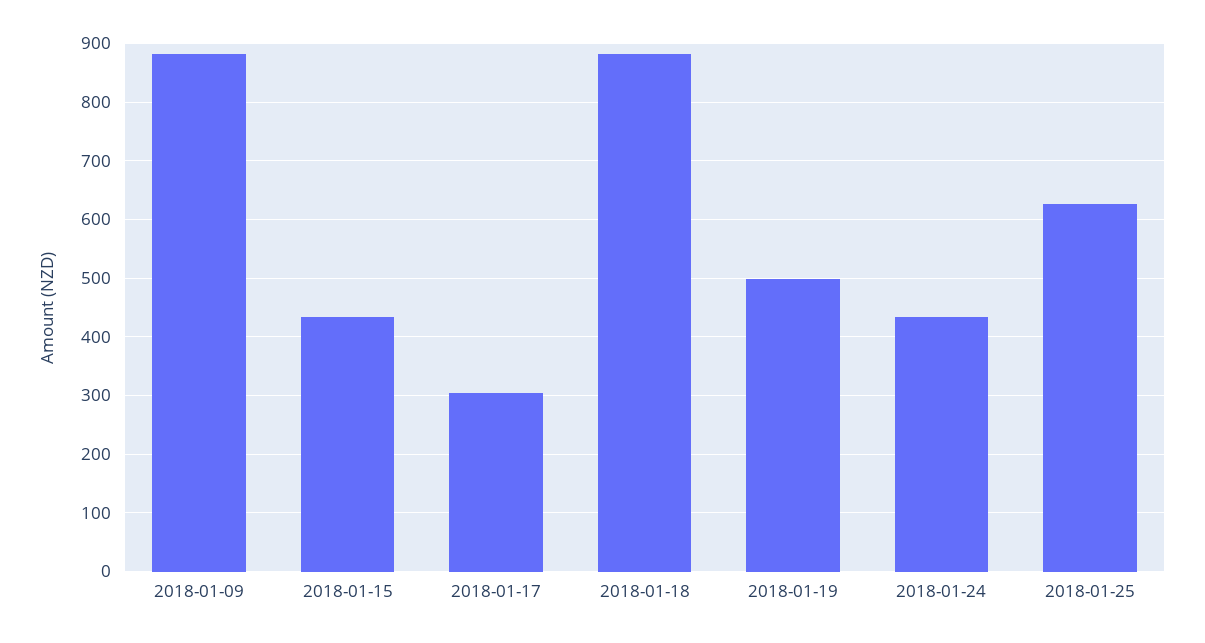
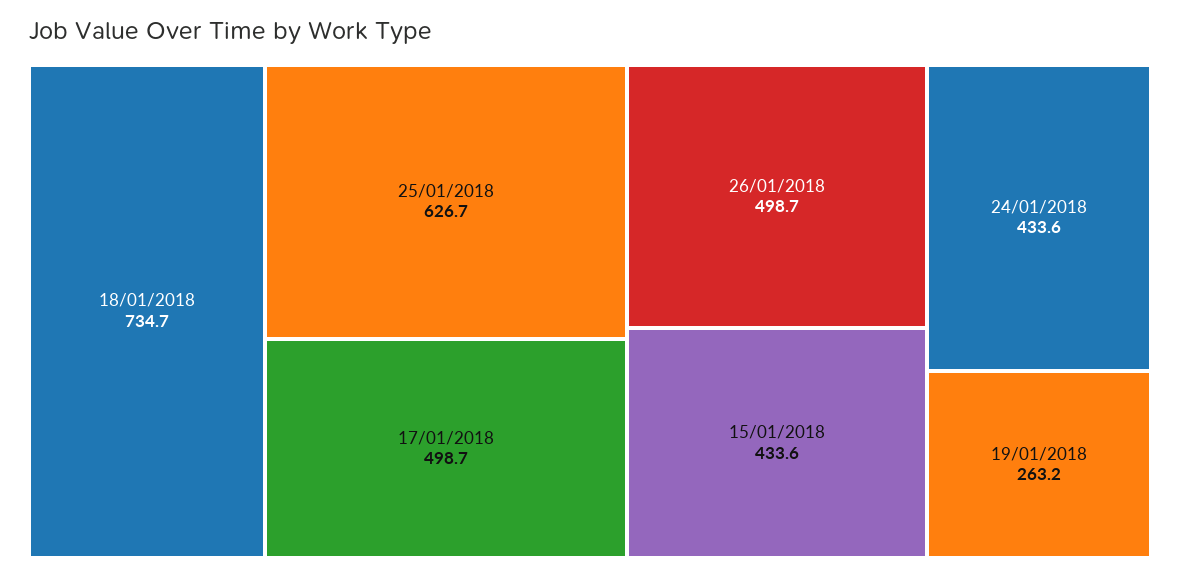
2018-01-09: 880 -> none
2018-01-17: 300 -> 498.7
2018-01-18: 880 -> 734.7
2018-01-19: 500 -> 263.2
26/01/2018: none -> 498.7

